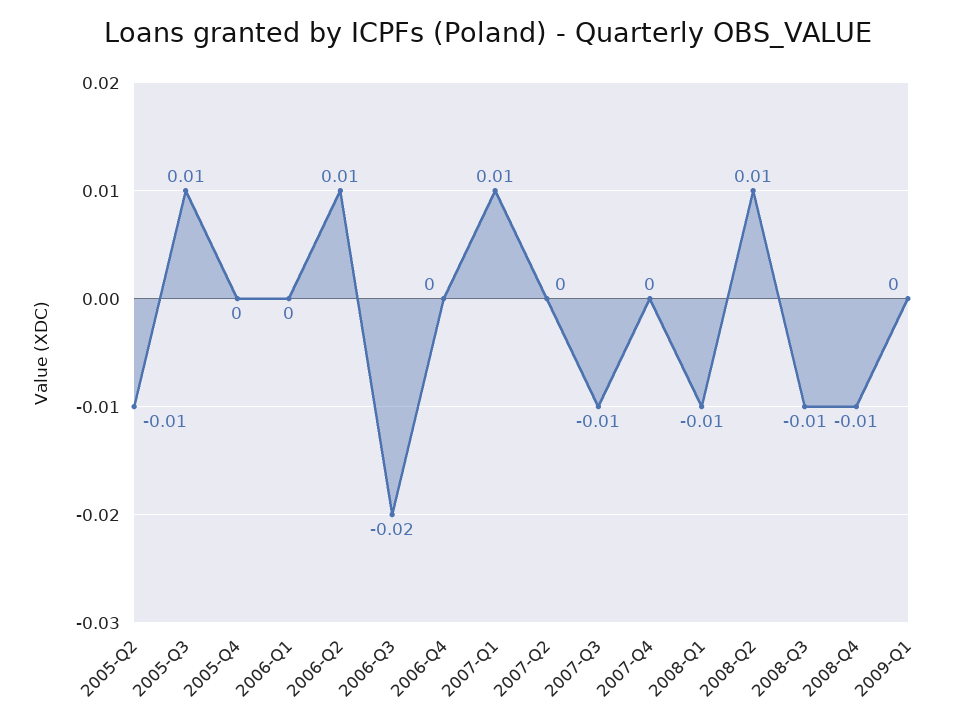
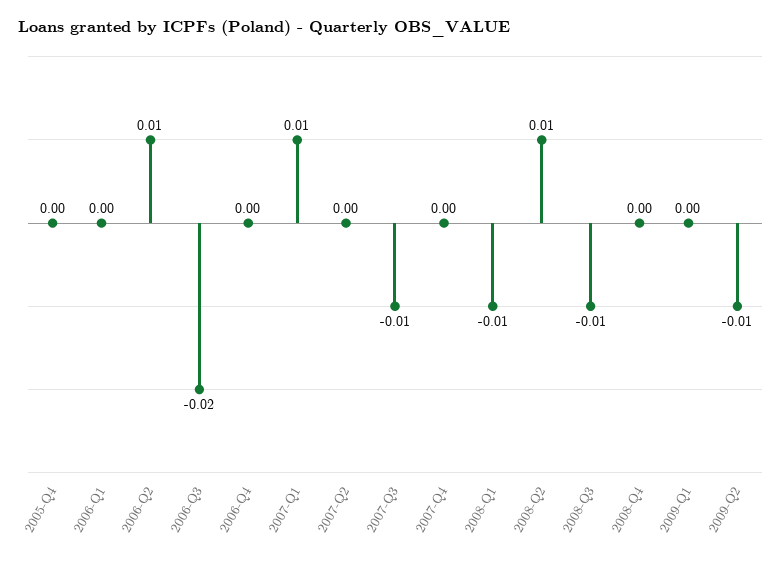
2005-Q2: -0.01 -> none
2005-Q3: 0.01 -> none
2008-Q4: -0.01 -> 0
2009-Q2: none -> -0.01

